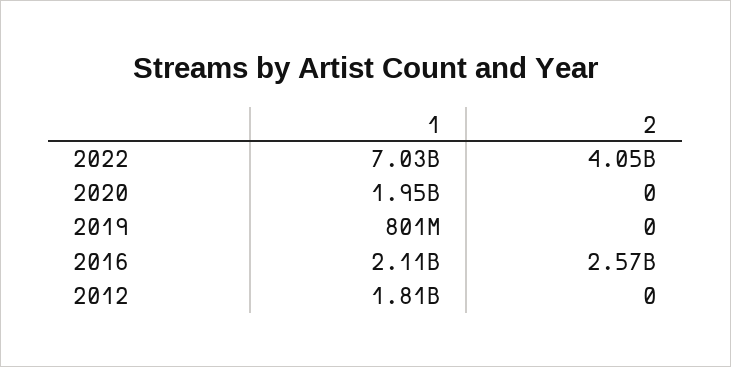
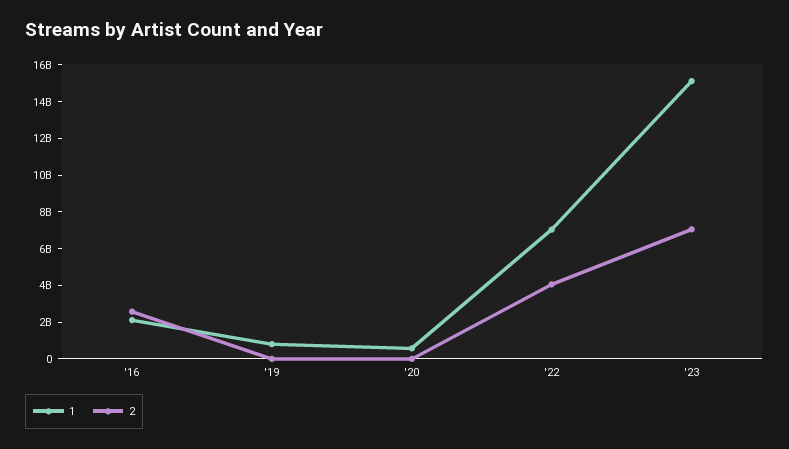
1, 2020: 1950000000 -> 500000000
1, 2012: 1810000000 -> none
2, 2012: 0 -> none
1, '23: none -> 15000000000
2, '23: none -> 7000000000

